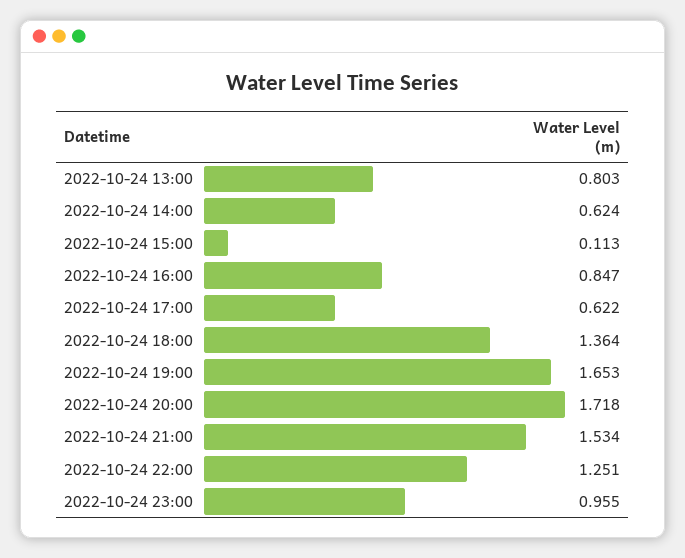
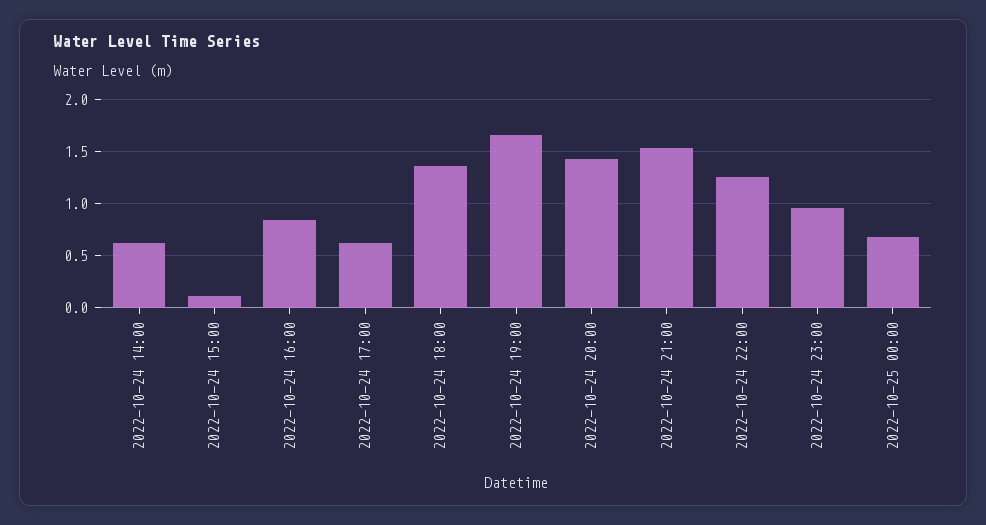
2022-10-24 13:00: 0.803 -> none
2022-10-24 20:00: 1.718 -> 1.4
2022-10-25 00:00: none -> 0.7

